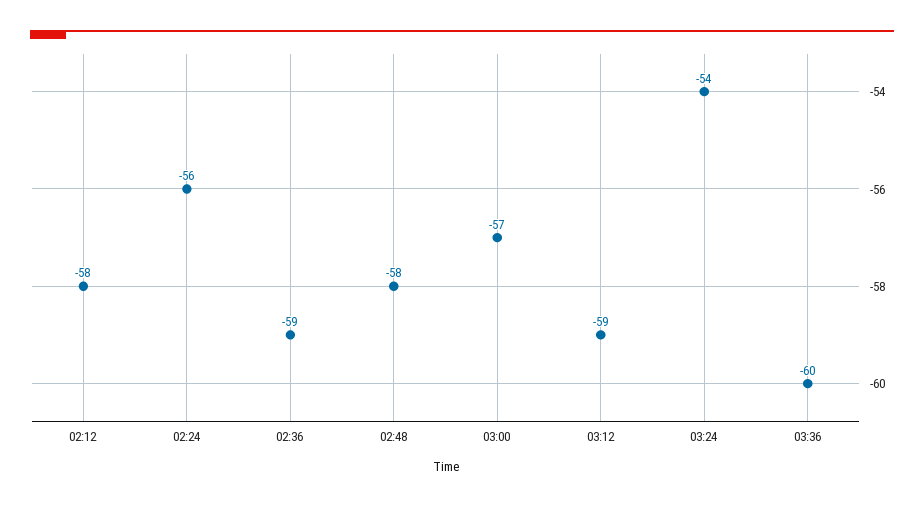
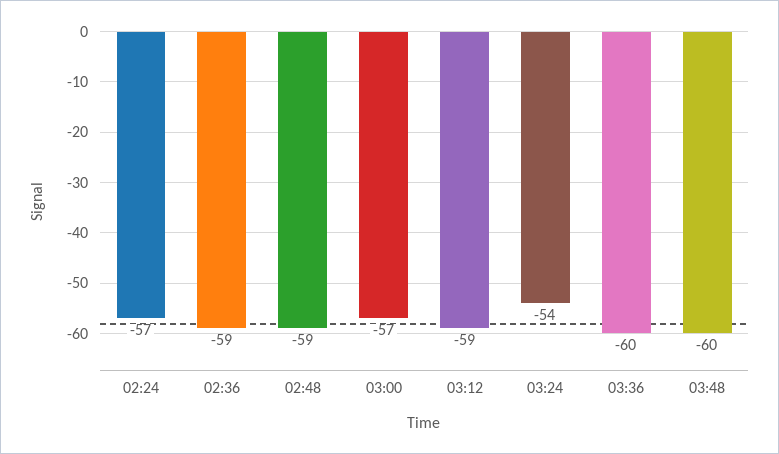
02:12: -58 -> none
02:24: -56 -> -57
02:48: -58 -> -59
03:48: none -> -60

